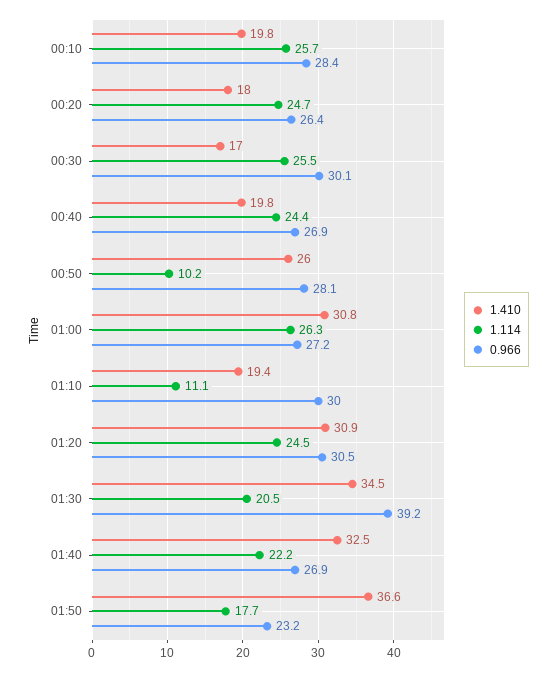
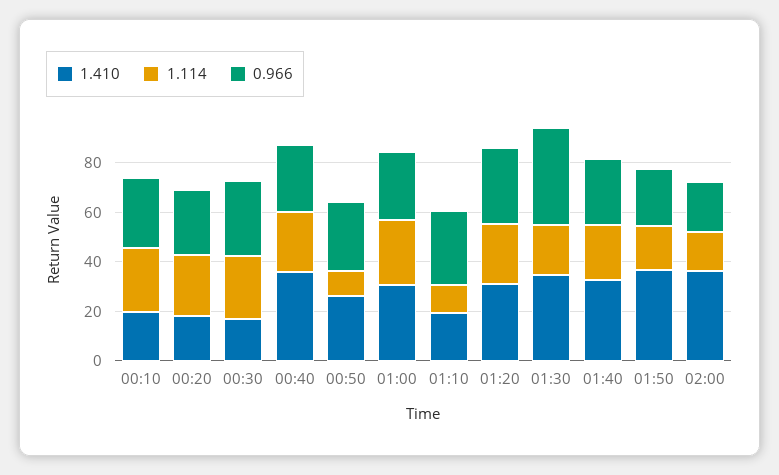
1.410, 00:40: 19.8 -> 35
1.410, 02:00: none -> 35
1.114, 02:00: none -> 15
0.966, 02:00: none -> 20

